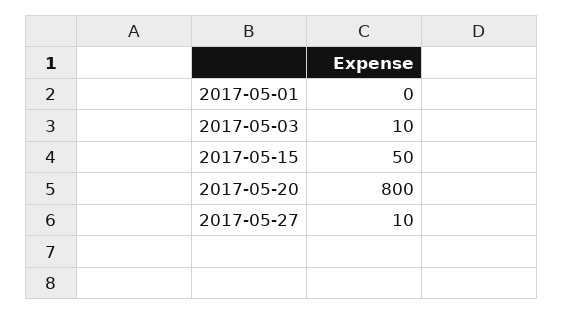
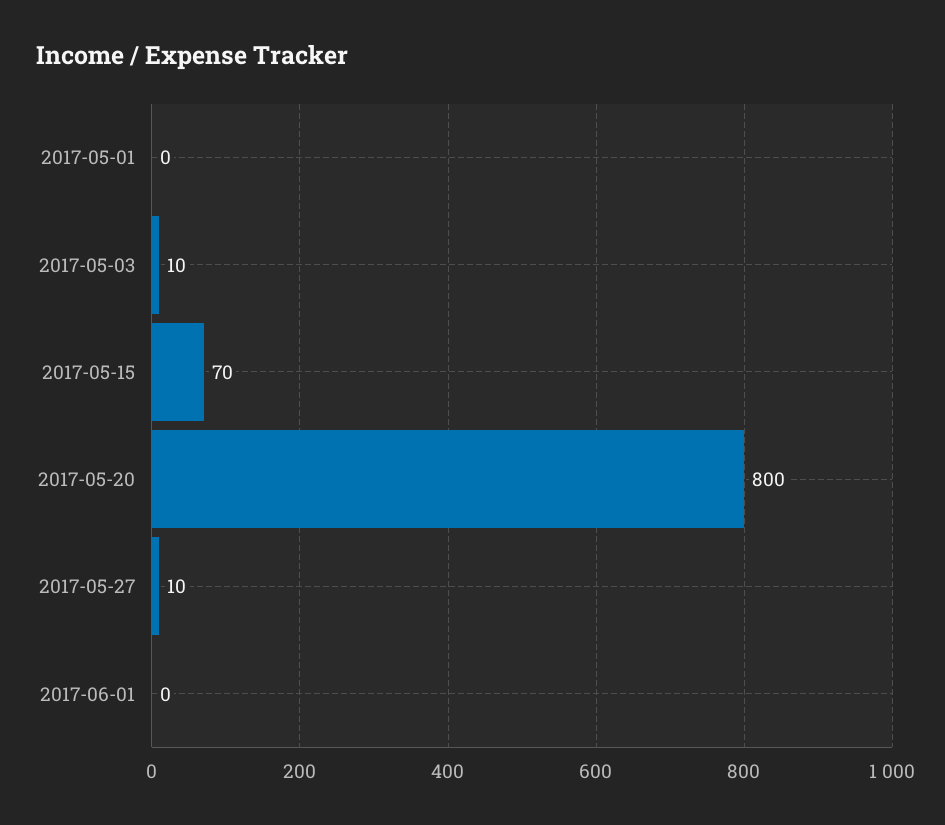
2017-05-15: 50 -> 70
2017-06-01: none -> 0

